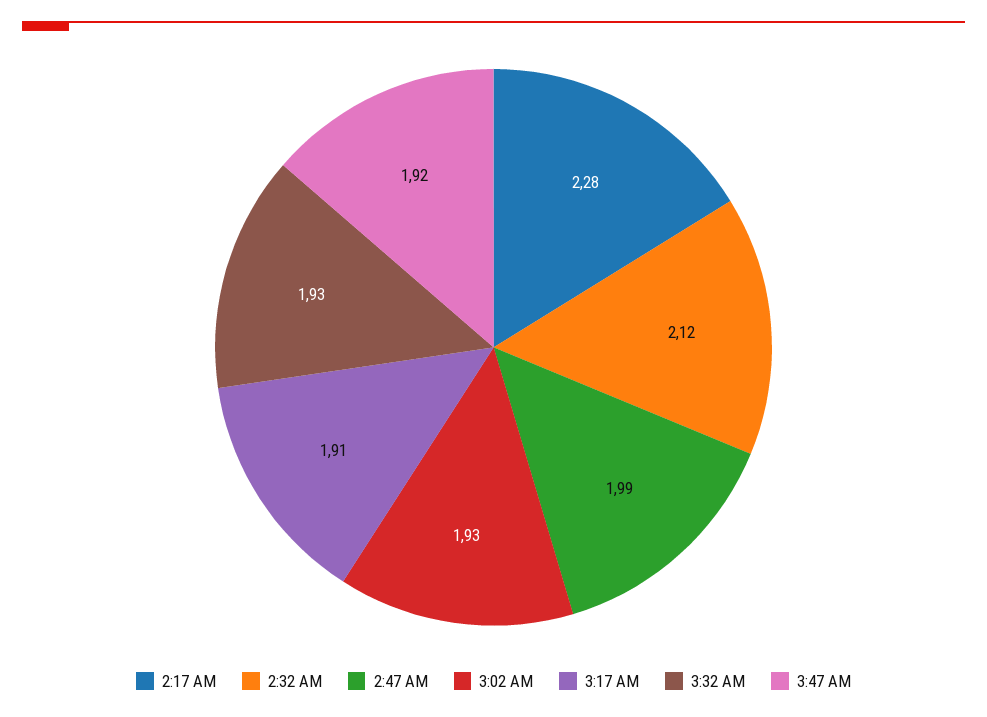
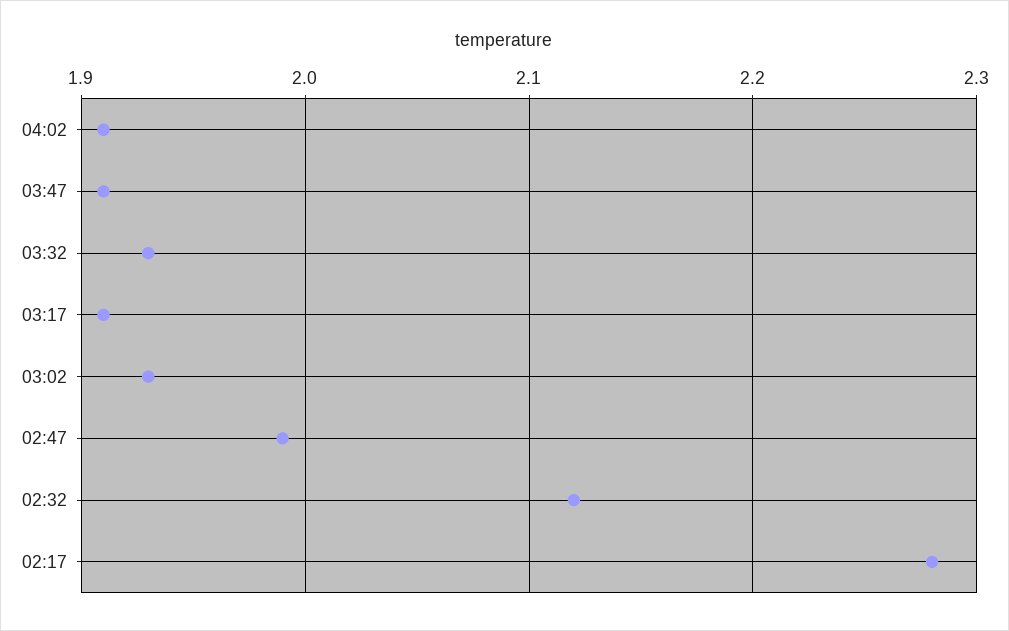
3:47 AM: 1.92 -> 1.91
04:02: none -> 1.91

